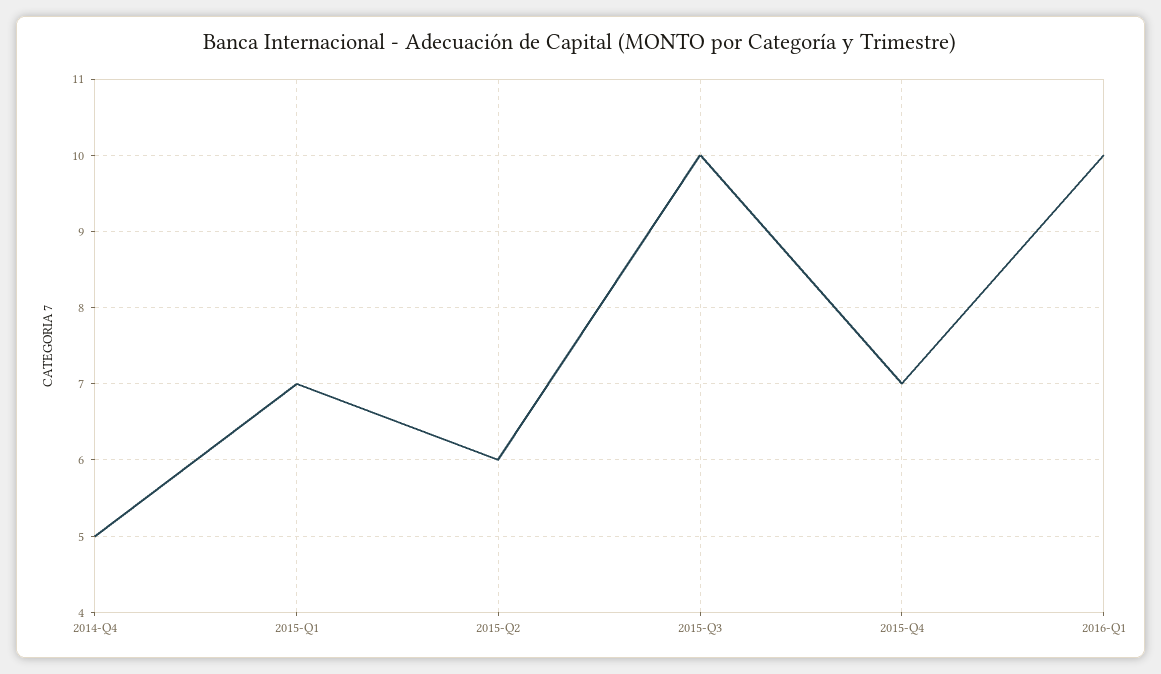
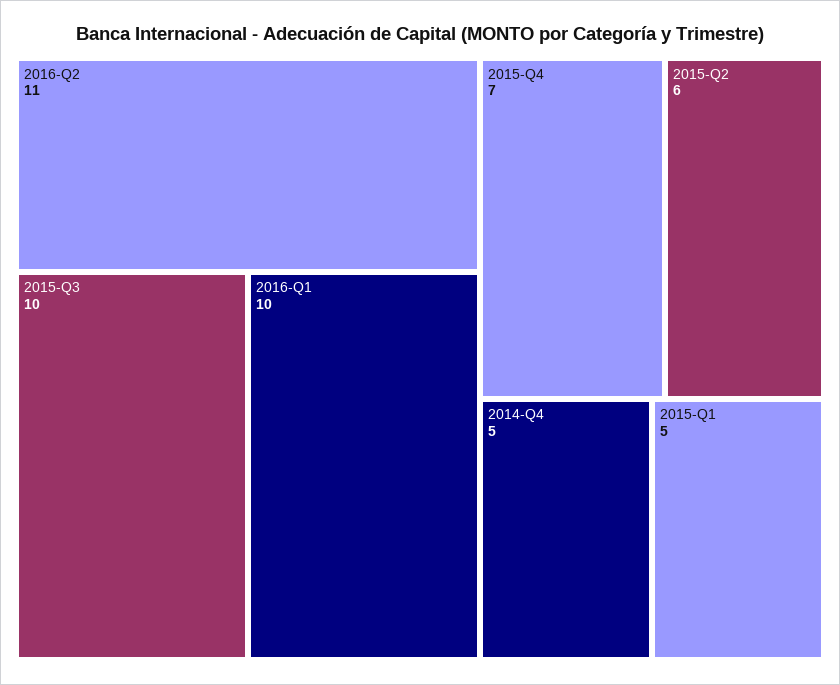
2015-Q1: 7 -> 5
2016-Q2: none -> 11

